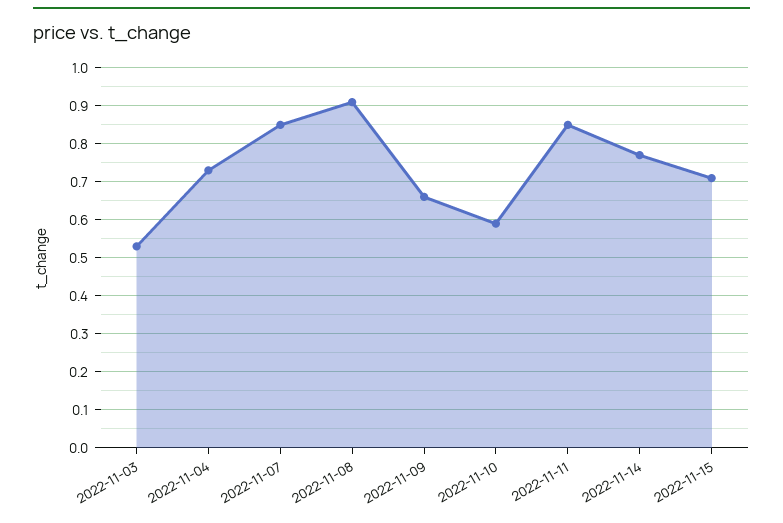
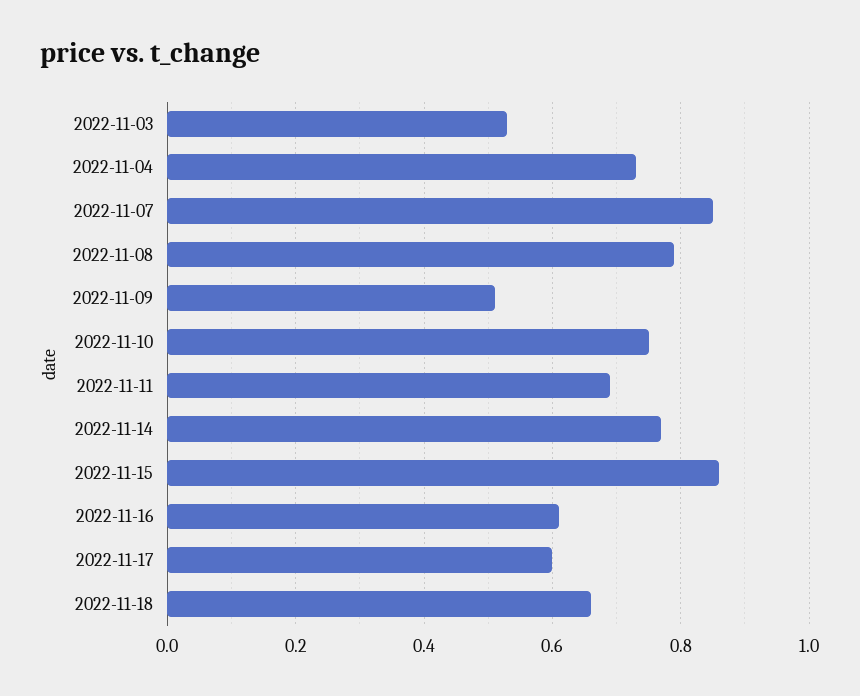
2022-11-08: 0.9 -> 0.8
2022-11-09: 0.65 -> 0.5
2022-11-10: 0.6 -> 0.75
2022-11-11: 0.85 -> 0.7
2022-11-15: 0.7 -> 0.85
2022-11-16: none -> 0.6
2022-11-17: none -> 0.6
2022-11-18: none -> 0.65

